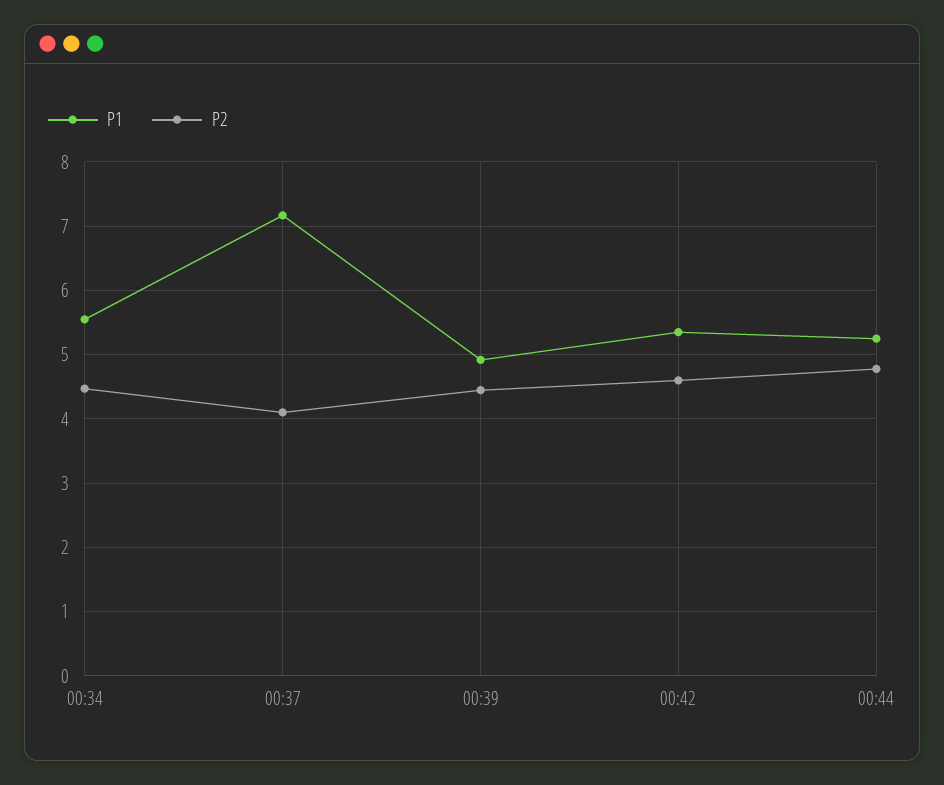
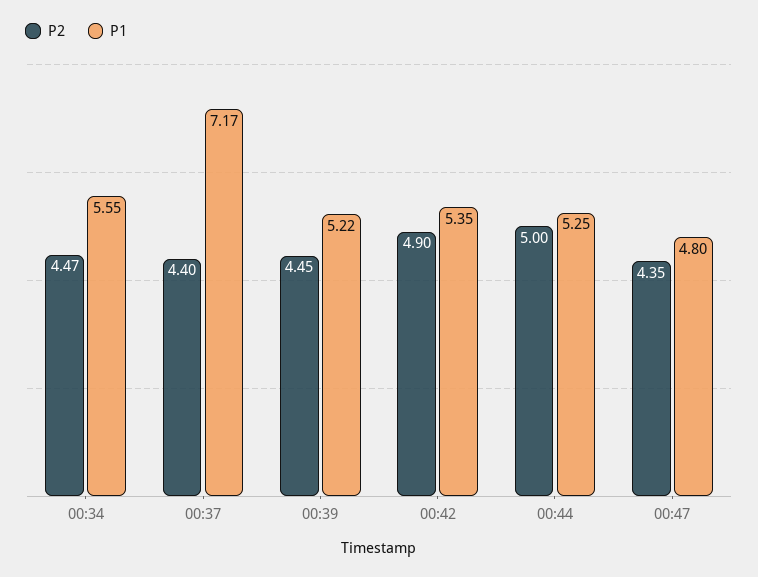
P2, 00:37: 4.1 -> 4.4
P1, 00:39: 4.9 -> 5.22
P2, 00:42: 4.6 -> 4.9
P2, 00:44: 4.8 -> 5
P2, 00:47: none -> 4.35
P1, 00:47: none -> 4.8

